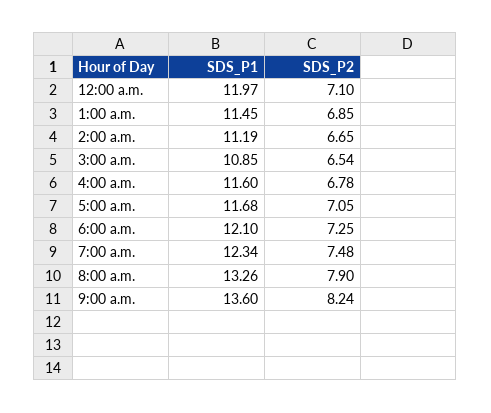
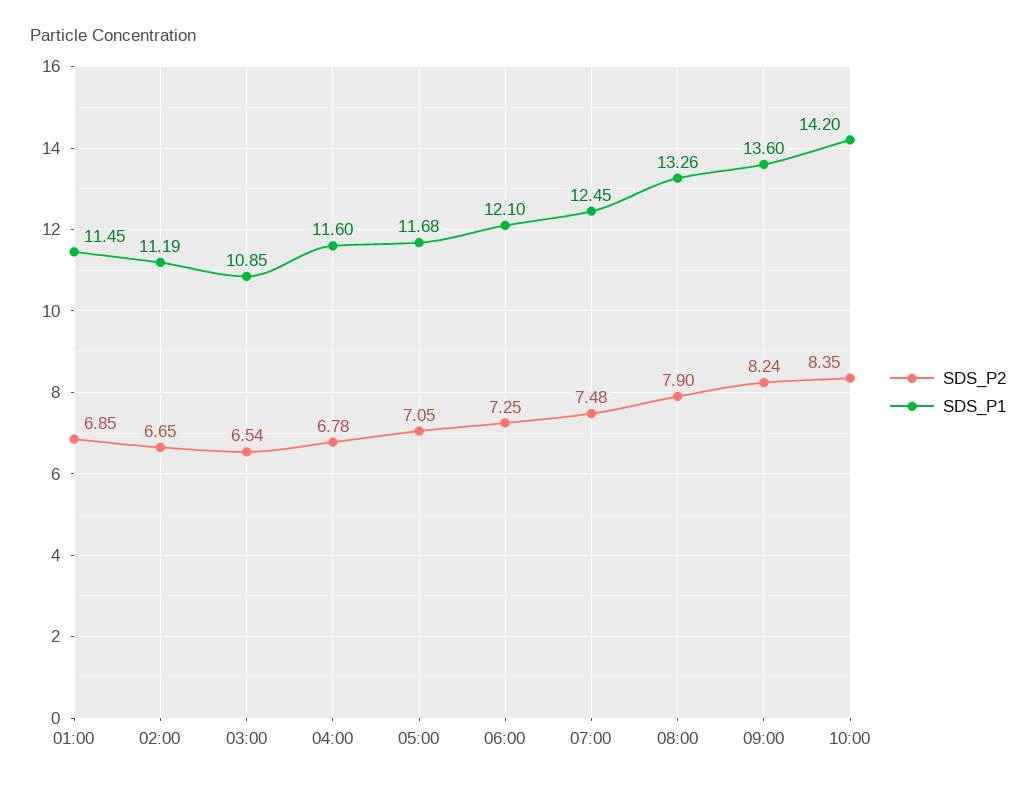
SDS_P1, 12:00 a.m.: 11.97 -> none
SDS_P2, 12:00 a.m.: 7.1 -> none
SDS_P1, 7:00 a.m.: 12.34 -> 12.45
SDS_P2, 10:00: none -> 8.35
SDS_P1, 10:00: none -> 14.2

